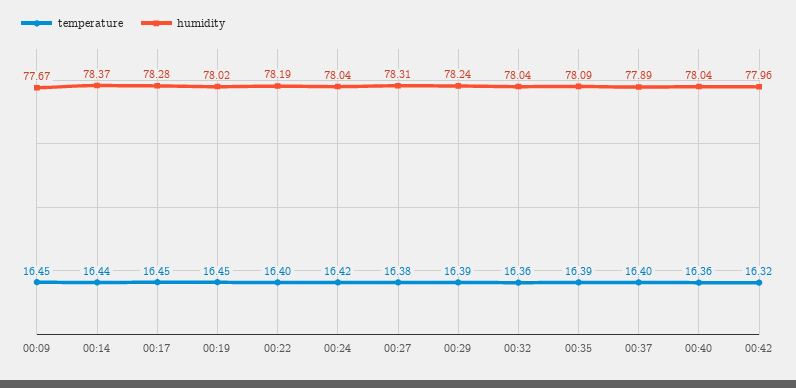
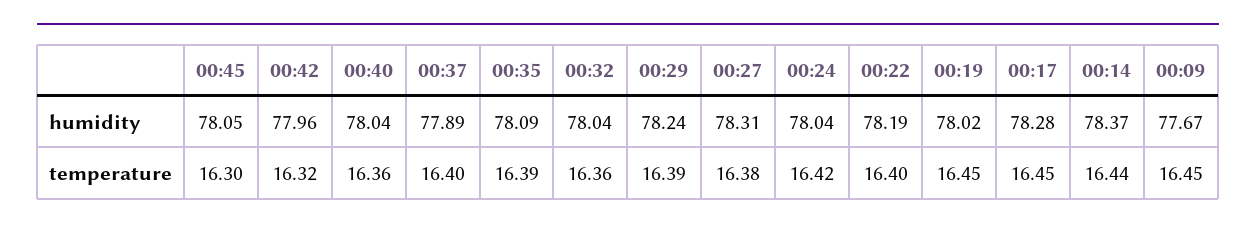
humidity, 00:45: none -> 78.05
temperature, 00:45: none -> 16.3

